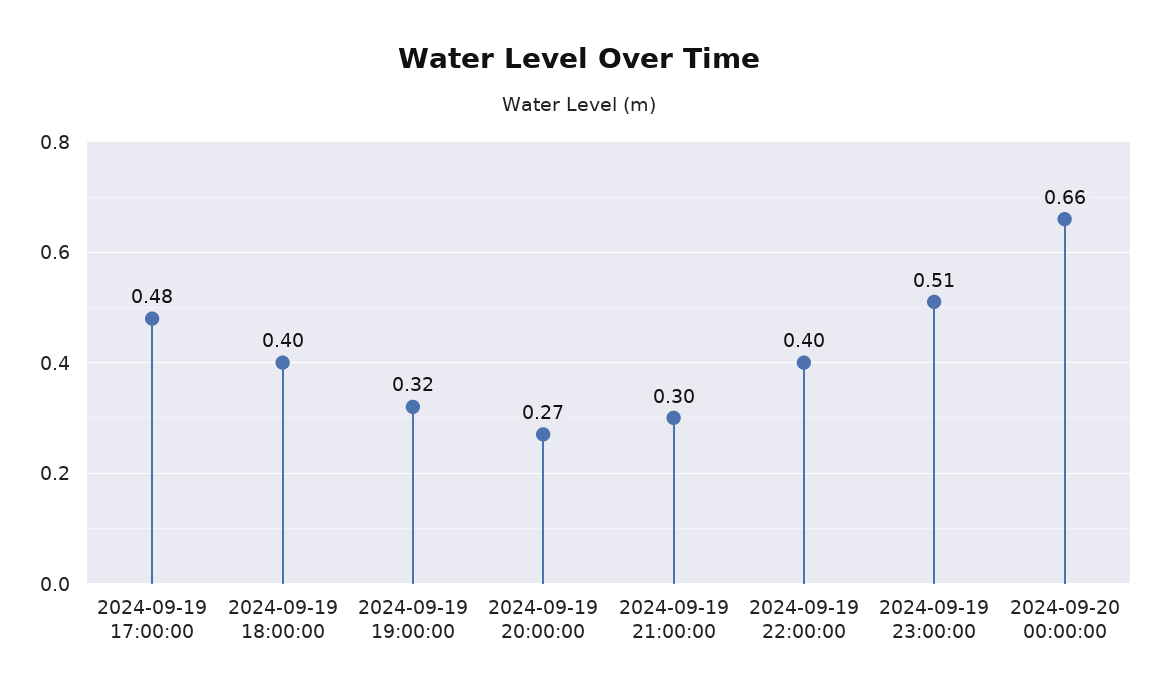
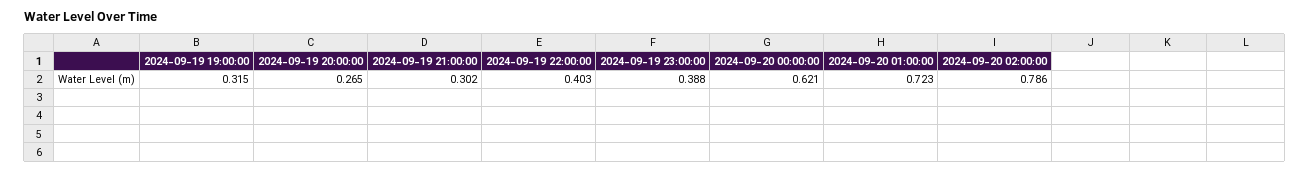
2024-09-19 17:00:00: 0.48 -> none
2024-09-19 18:00:00: 0.4 -> none
2024-09-19 23:00:00: 0.51 -> 0.388
2024-09-20 00:00:00: 0.66 -> 0.621
2024-09-20 01:00:00: none -> 0.723
2024-09-20 02:00:00: none -> 0.786

